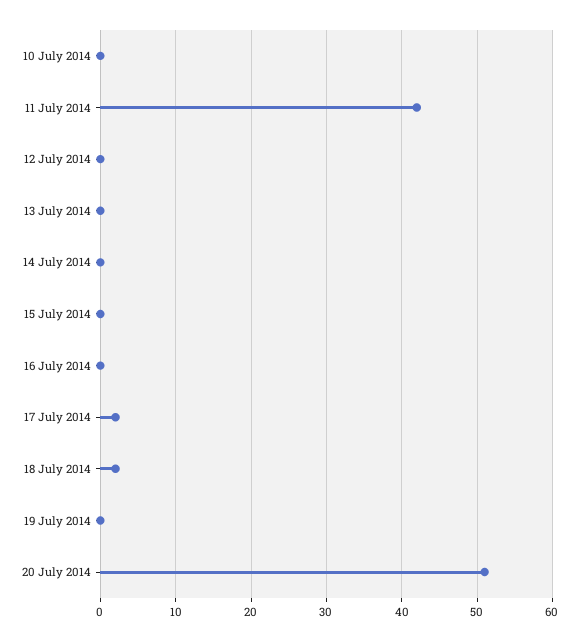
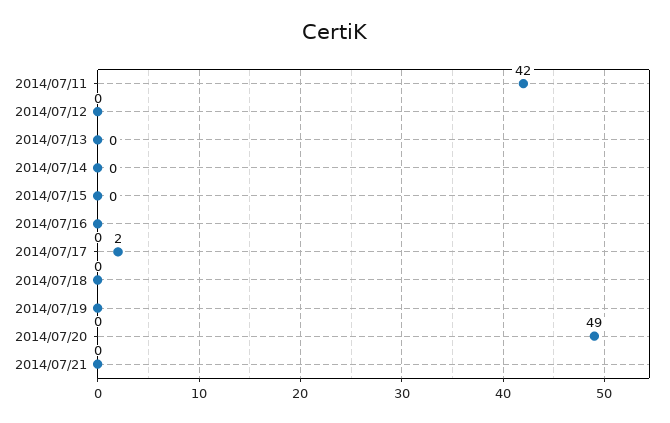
10 July 2014: 0 -> none
18 July 2014: 2 -> 0
20 July 2014: 51 -> 49
2014/07/21: none -> 0

